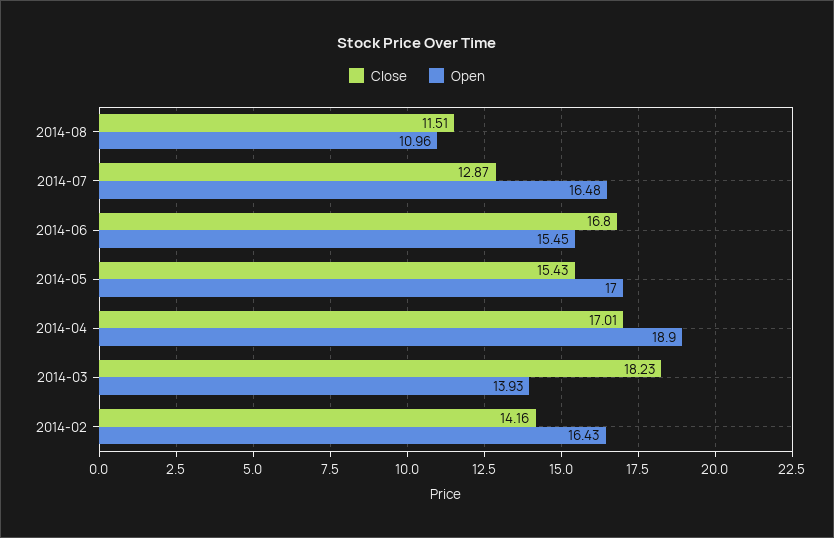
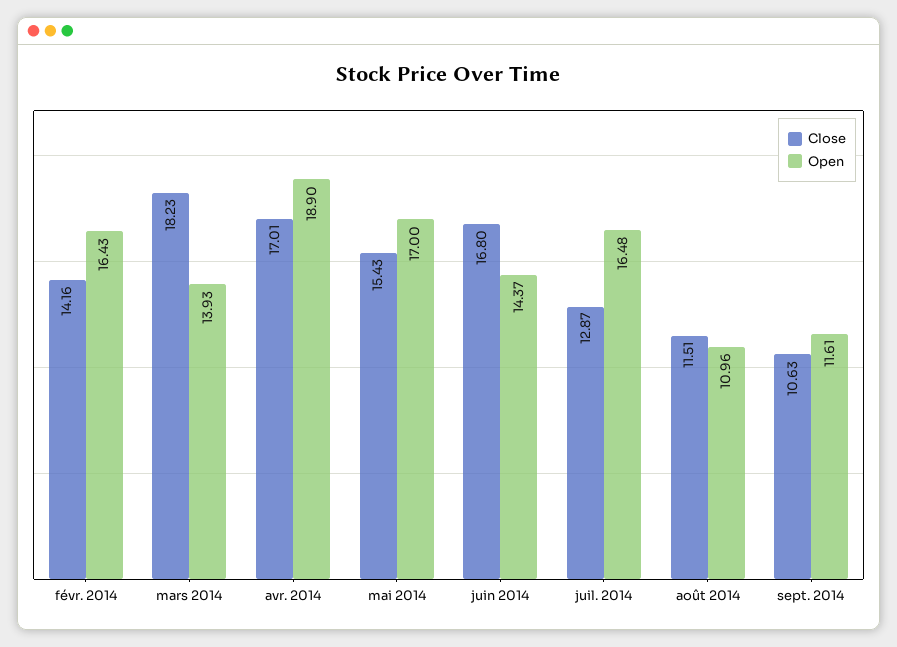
Open, 2014-06: 15.45 -> 14.37
Close, sept. 2014: none -> 10.63
Open, sept. 2014: none -> 11.61

